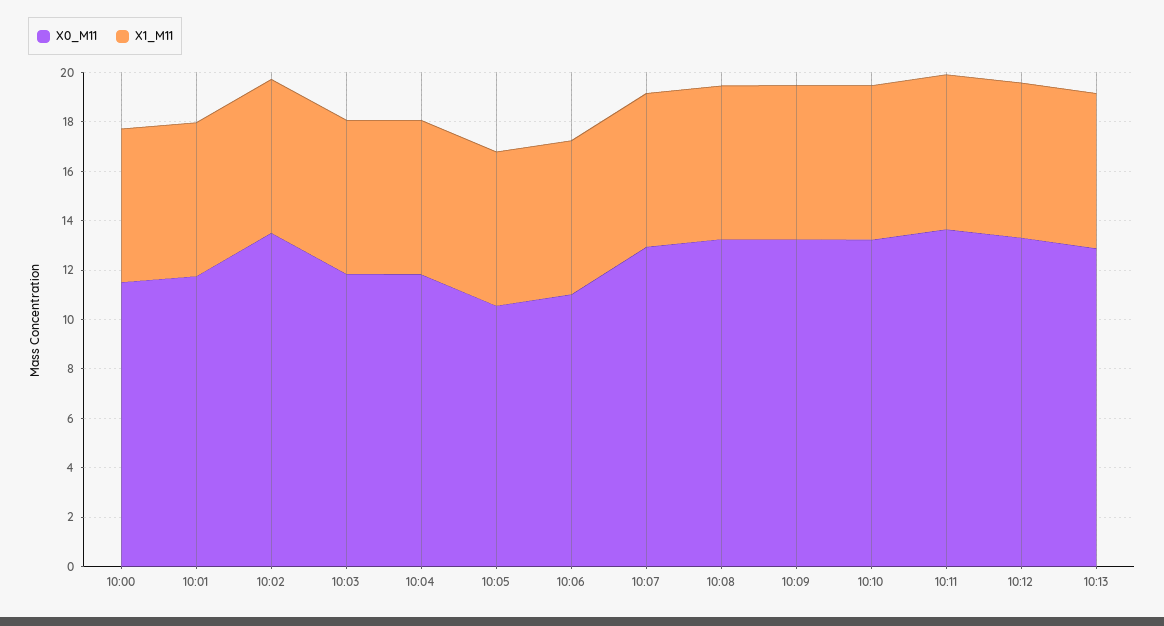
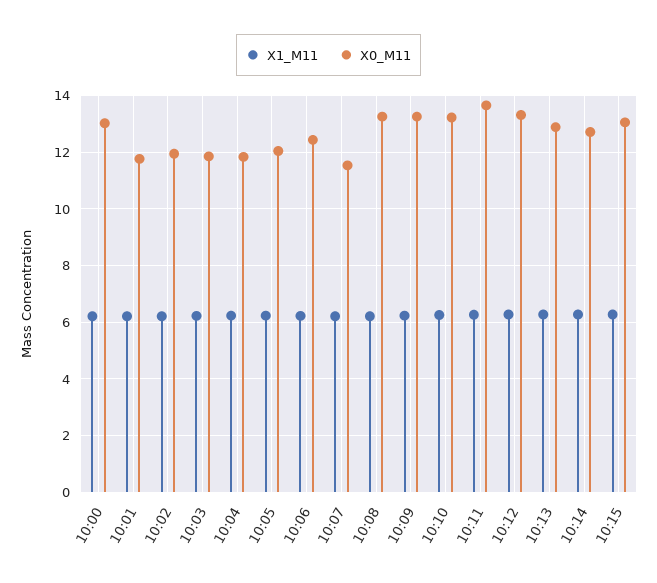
X0_M11, 10:00: 11.5 -> 13
X0_M11, 10:02: 13.5 -> 12
X0_M11, 10:05: 10.5 -> 12
X0_M11, 10:06: 11 -> 12.5
X0_M11, 10:07: 13 -> 11.5
X1_M11, 10:14: none -> 6.25
X0_M11, 10:14: none -> 12.75
X1_M11, 10:15: none -> 6.25
X0_M11, 10:15: none -> 13

